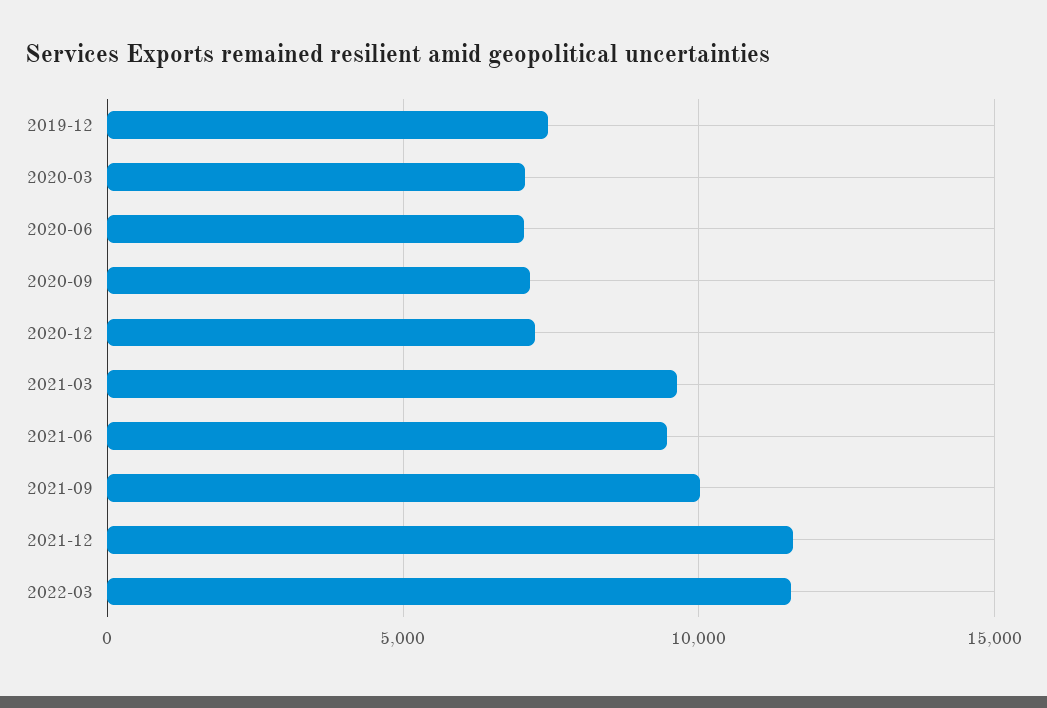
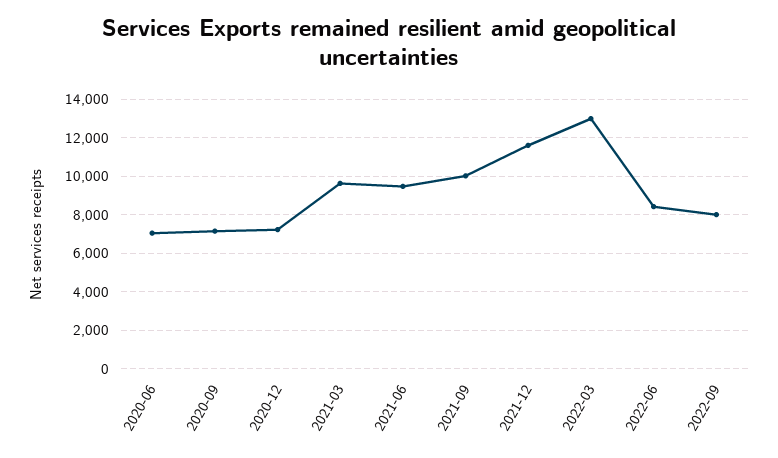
2019-12: 7500 -> none
2020-03: 7000 -> none
2022-03: 11500 -> 13000
2022-06: none -> 8500
2022-09: none -> 8000

